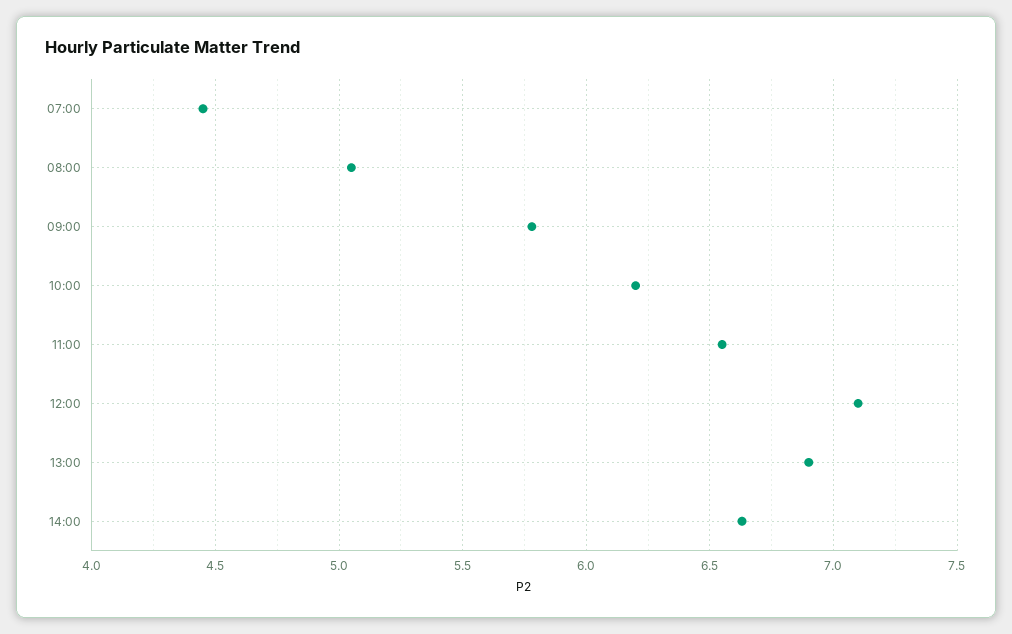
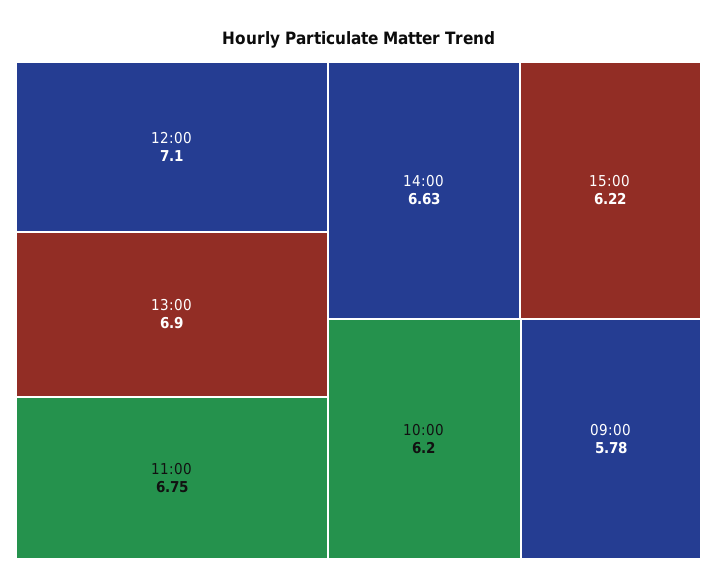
07:00: 4.45 -> none
08:00: 5.05 -> none
11:00: 6.55 -> 6.75
15:00: none -> 6.22

